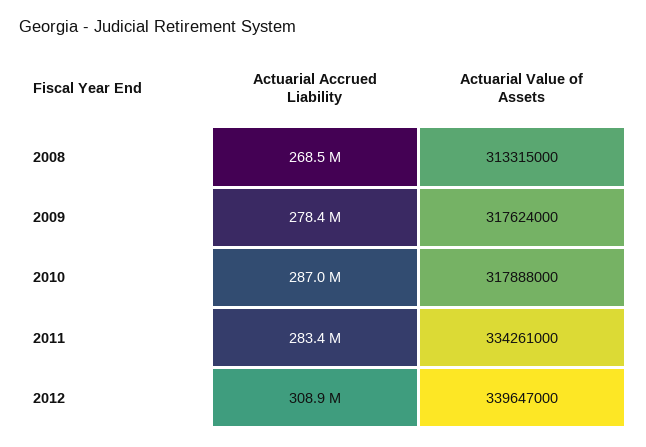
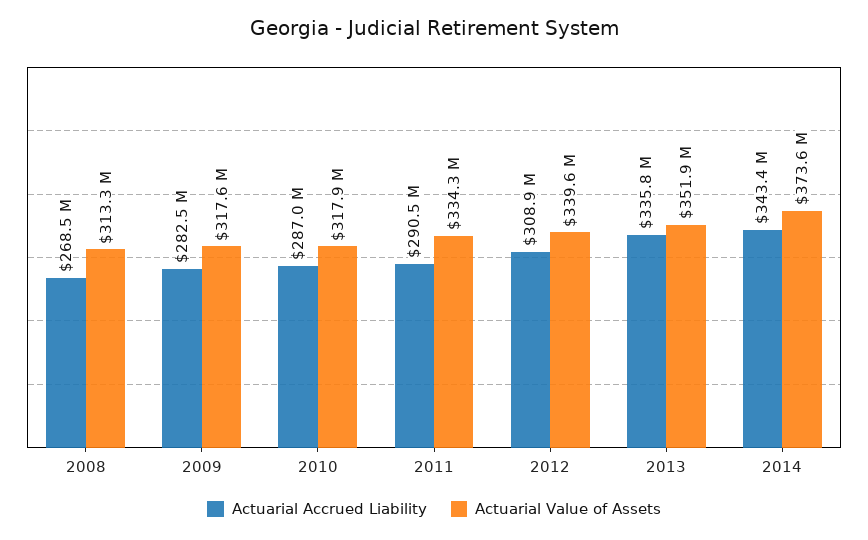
Actuarial Accrued Liability, 2009: 278400000 -> 282500000
Actuarial Accrued Liability, 2011: 283400000 -> 290500000
Actuarial Accrued Liability, 2013: none -> 335800000
Actuarial Value of Assets, 2013: none -> 351900000
Actuarial Accrued Liability, 2014: none -> 343400000
Actuarial Value of Assets, 2014: none -> 373600000

